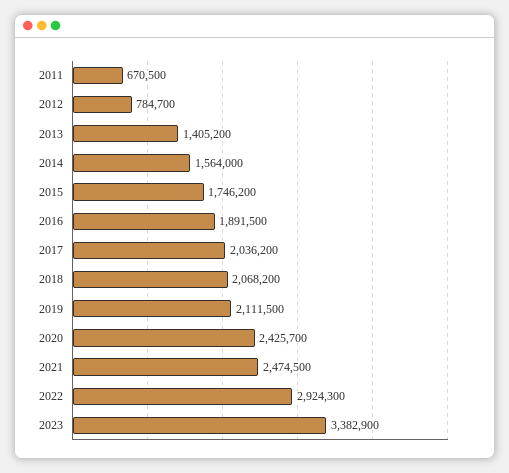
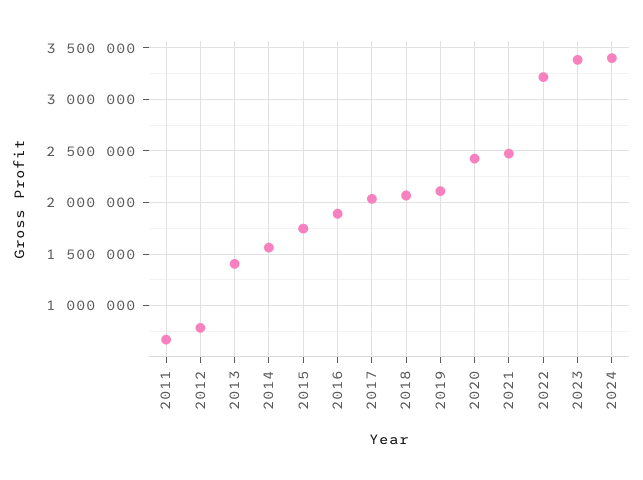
2022: 2924300 -> 3200000
2024: none -> 3400000

